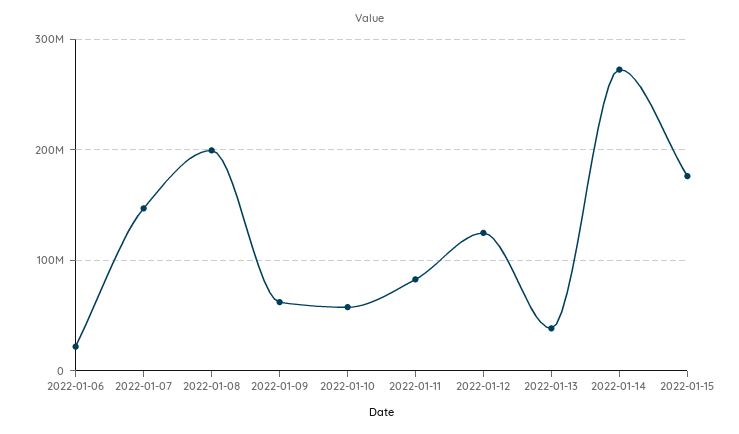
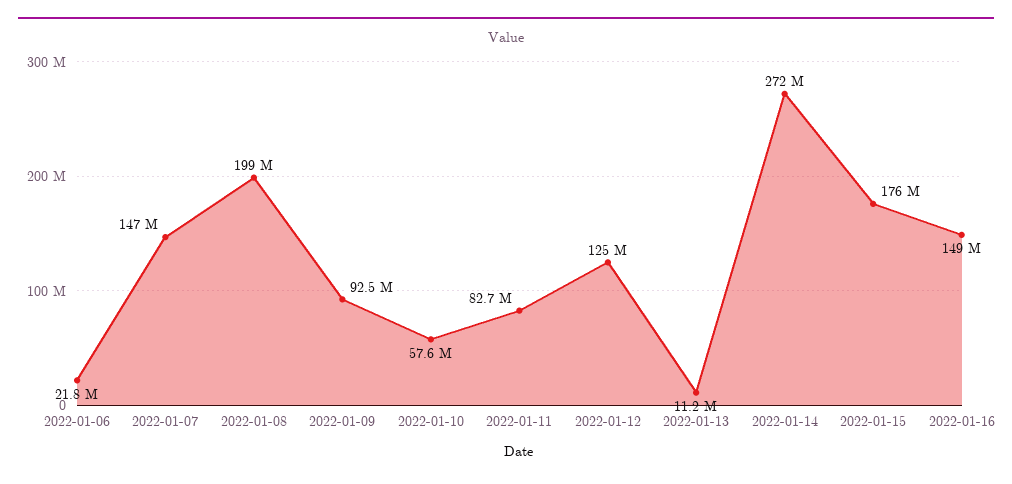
2022-01-09: 60000000 -> 92500000
2022-01-13: 40000000 -> 11200000
2022-01-16: none -> 149000000

